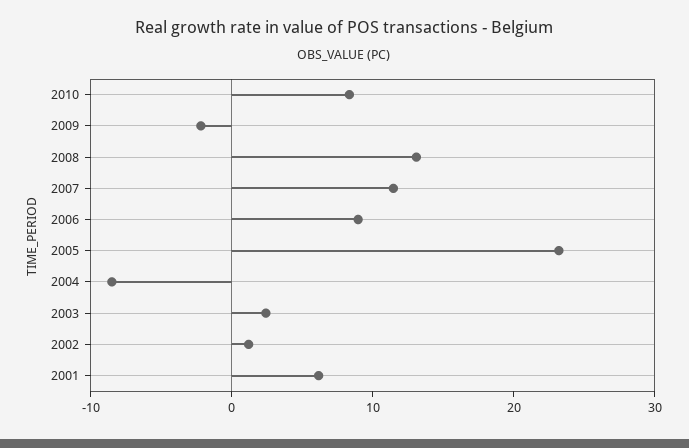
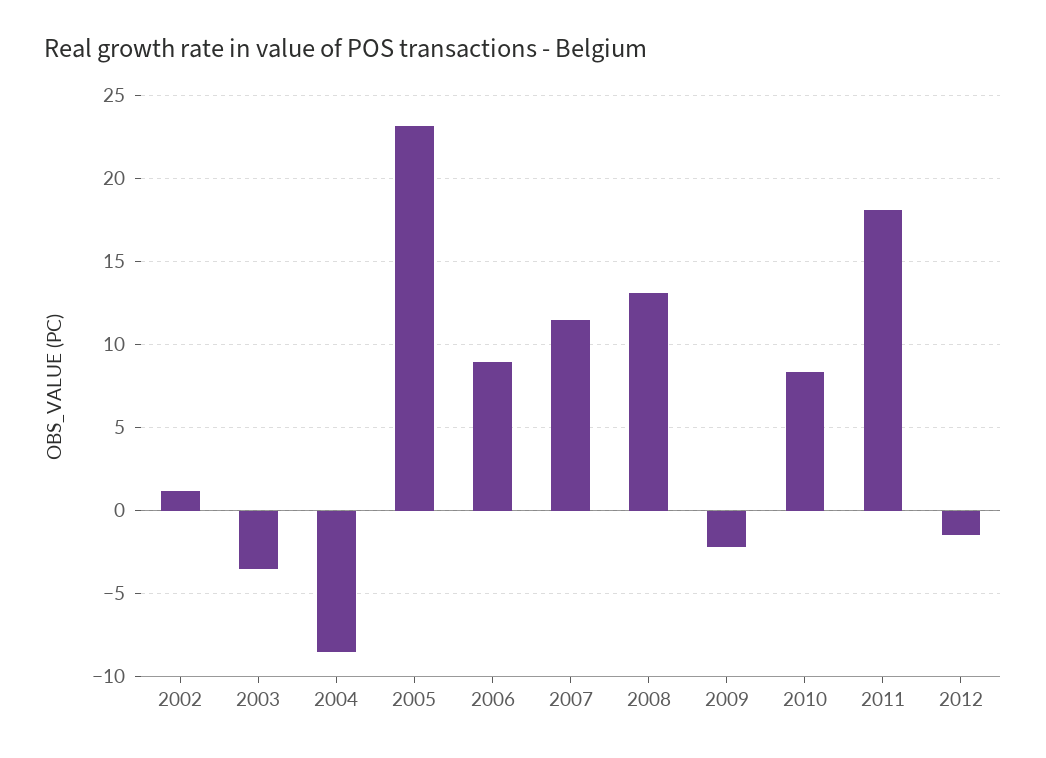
2003: 2 -> -3.5
2001: 6 -> none
2011: none -> 18
2012: none -> -1.5

